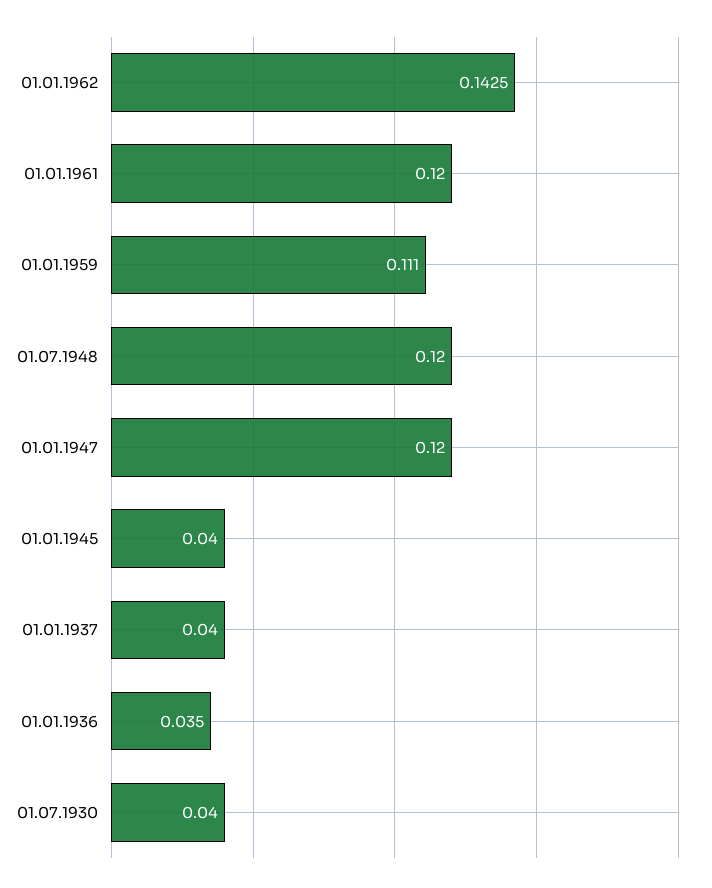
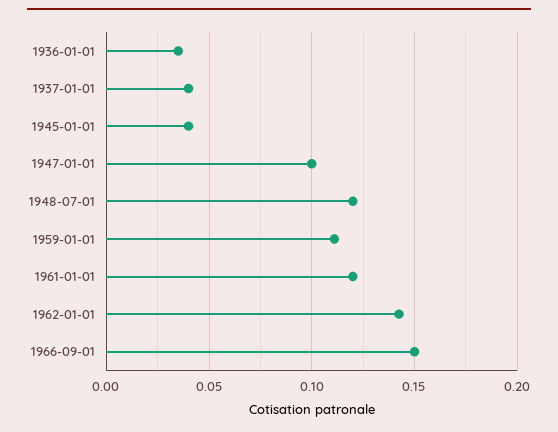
01.01.1947: 0.12 -> 0.1
01.07.1930: 0.04 -> none
1966-09-01: none -> 0.15

